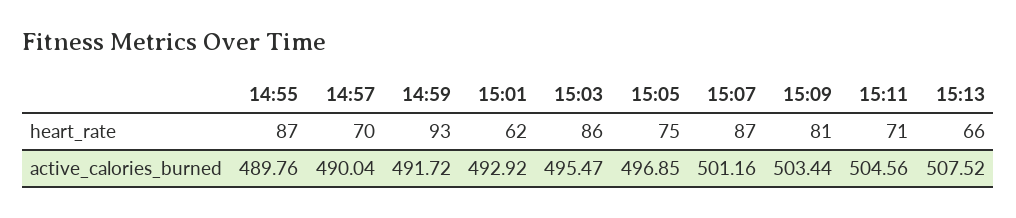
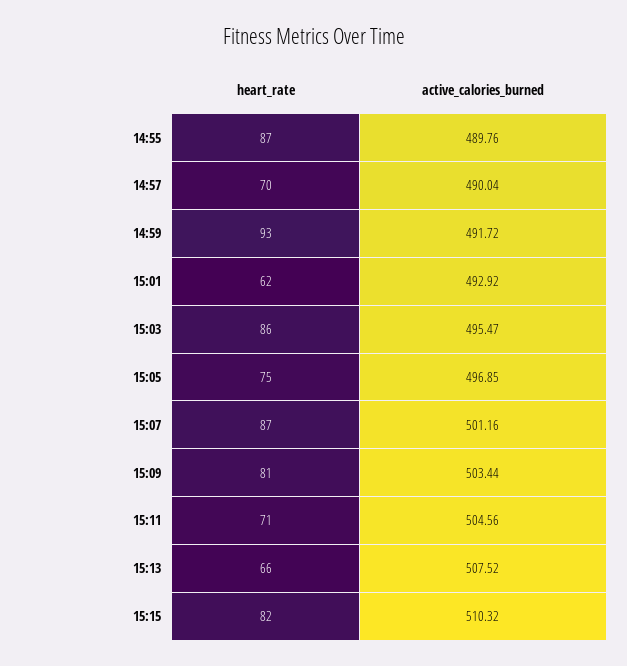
15:15, heart_rate: none -> 82
15:15, active_calories_burned: none -> 510.32

